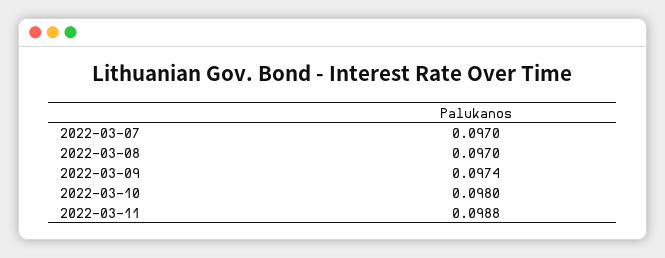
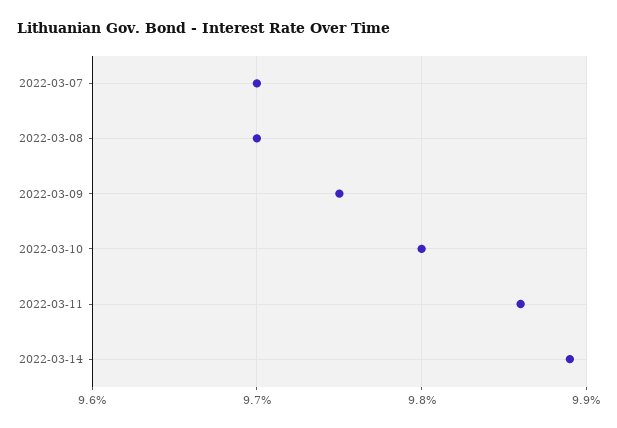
2022-03-09: 0.0974 -> 0.0975
2022-03-11: 0.0988 -> 0.0986
2022-03-14: none -> 0.0989

